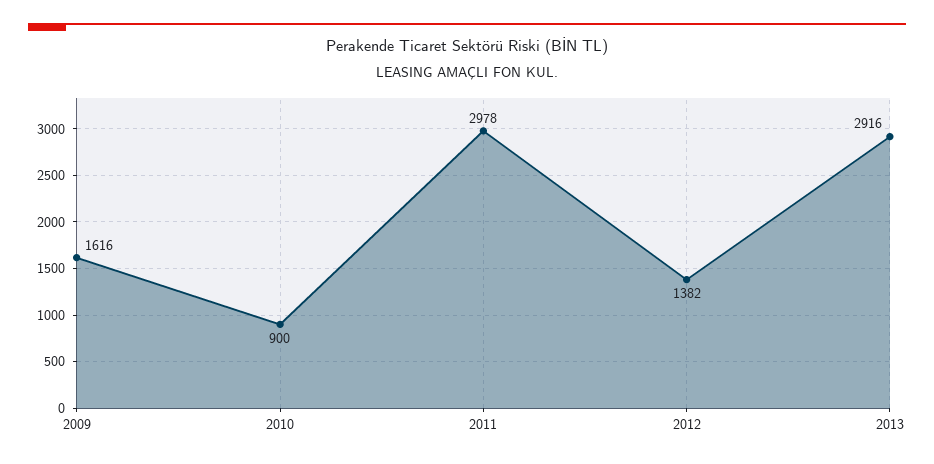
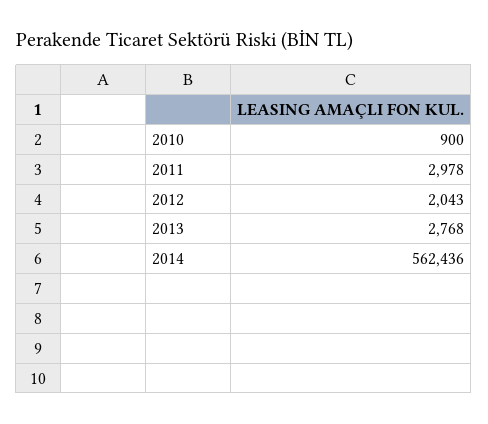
2009: 1616 -> none
2012: 1382 -> 2043
2013: 2916 -> 2768
2014: none -> 562436

